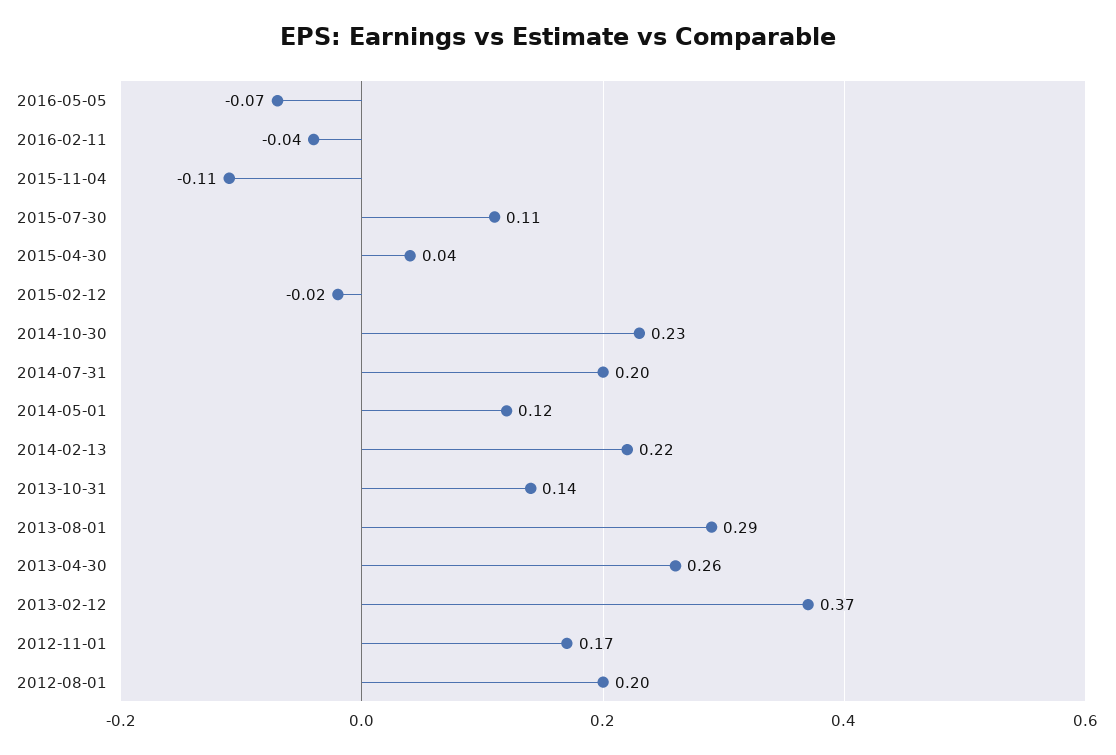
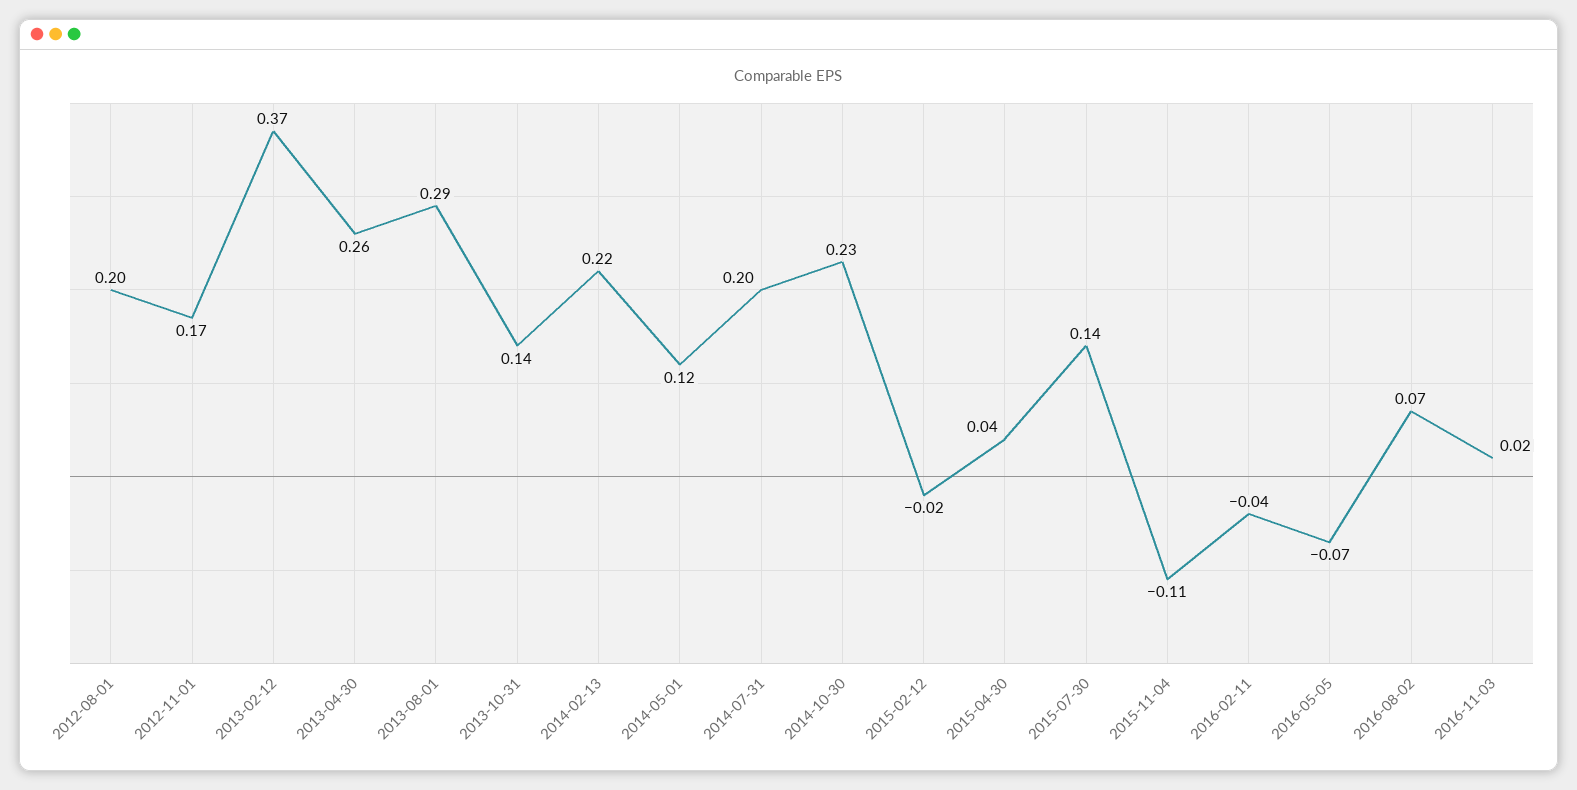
2015-07-30: 0.11 -> 0.14
2016-08-02: none -> 0.07
2016-11-03: none -> 0.02

